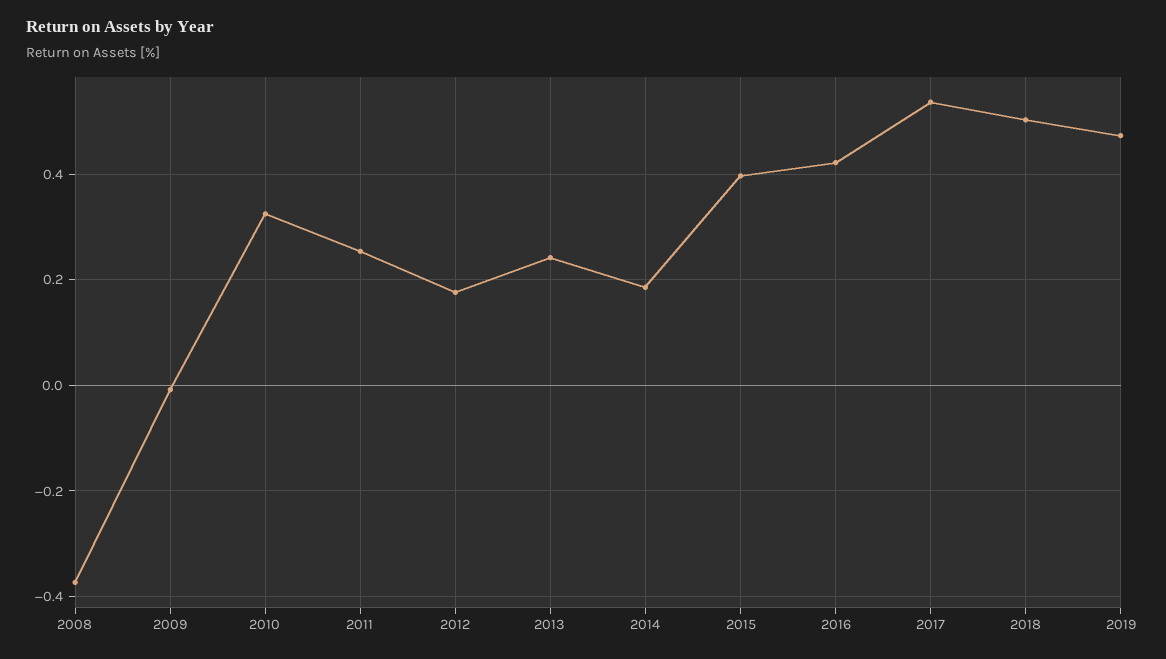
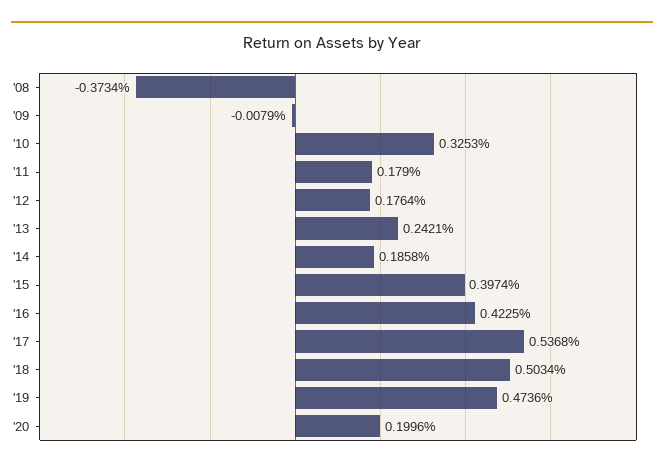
2011: 0.26 -> 0.179
'20: none -> 0.1996

